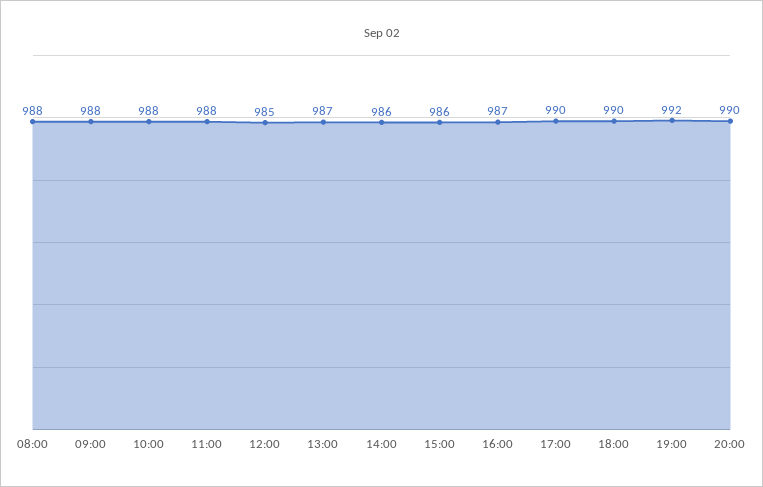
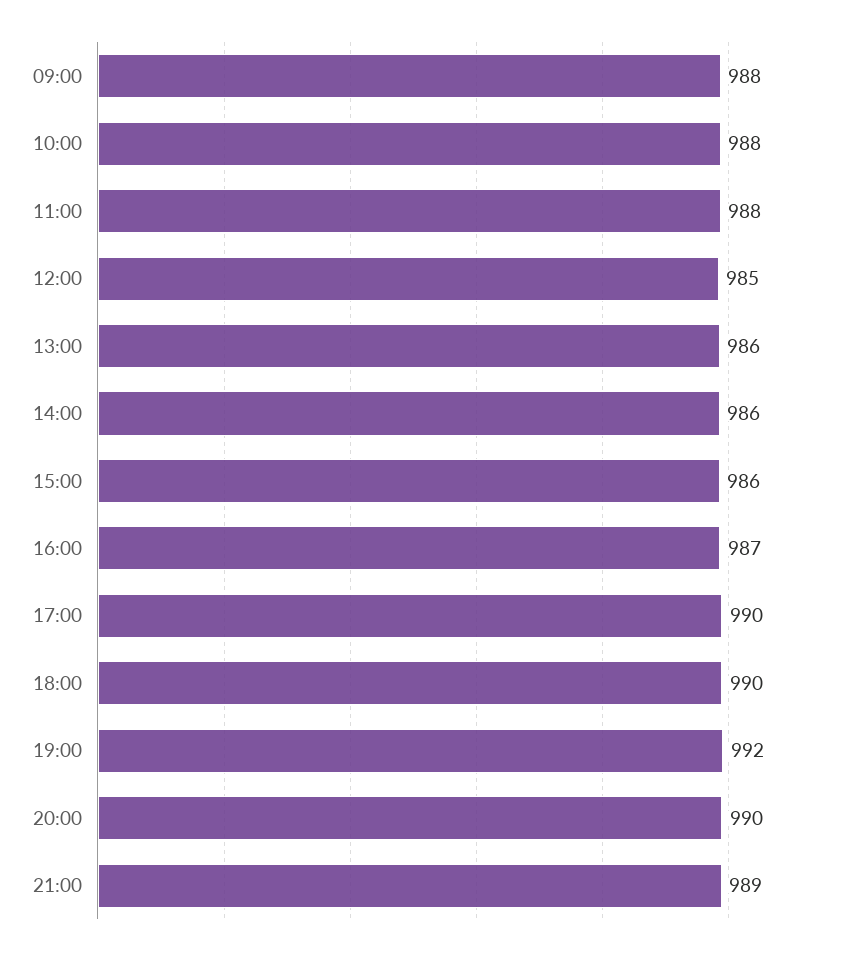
08:00: 988 -> none
13:00: 987 -> 986
21:00: none -> 989

